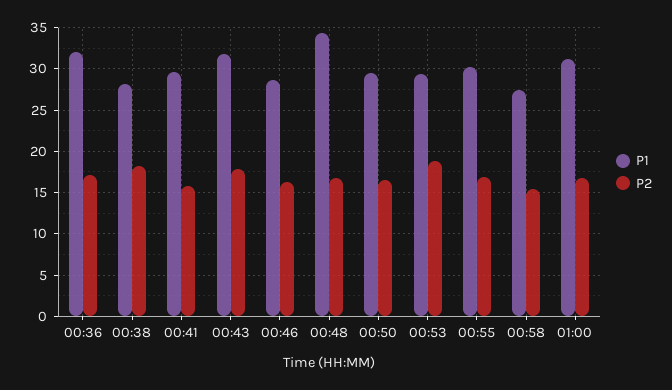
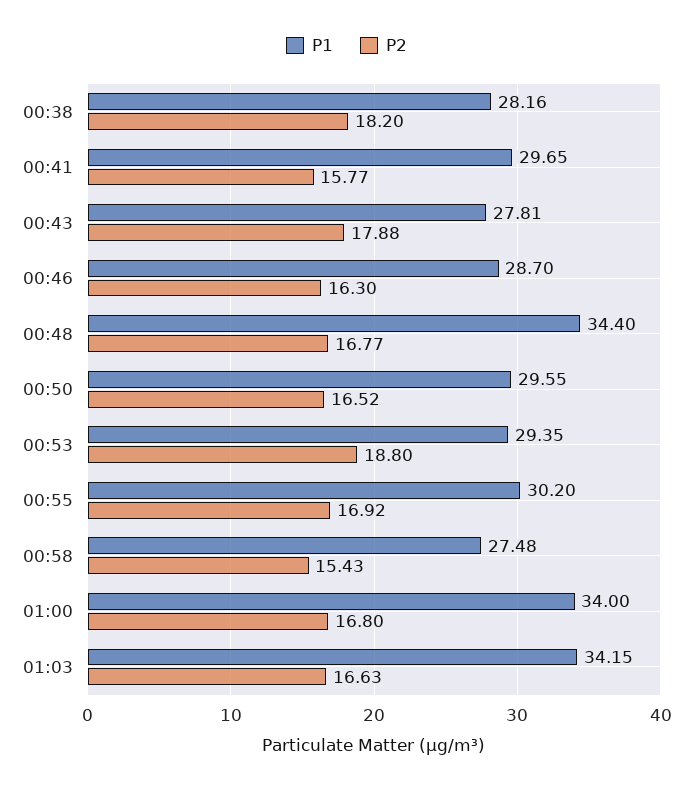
P1, 00:36: 32 -> none
P2, 00:36: 17 -> none
P1, 00:43: 32 -> 27.81
P1, 01:00: 31 -> 34
P1, 01:03: none -> 34.15
P2, 01:03: none -> 16.63

